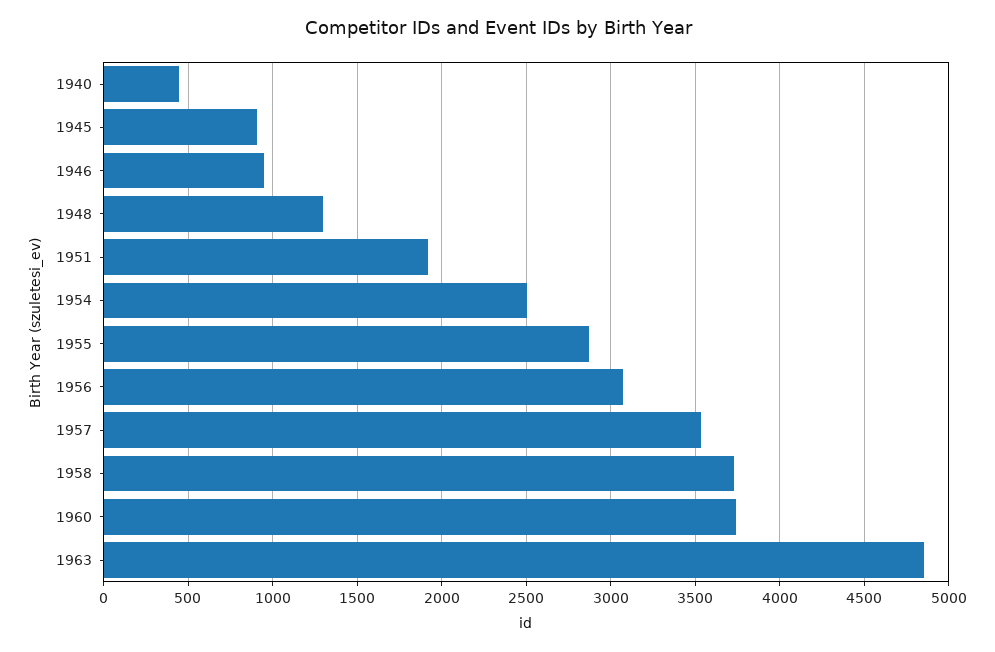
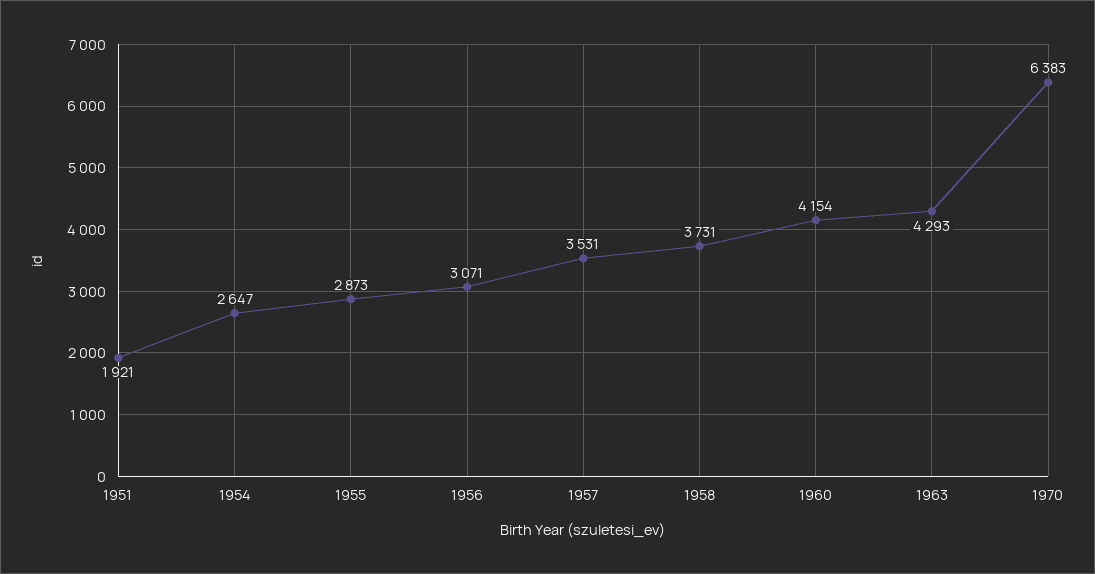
1940: 450 -> none
1945: 900 -> none
1946: 950 -> none
1948: 1300 -> none
1954: 2500 -> 2647
1960: 3750 -> 4154
1963: 4850 -> 4293
1970: none -> 6383

